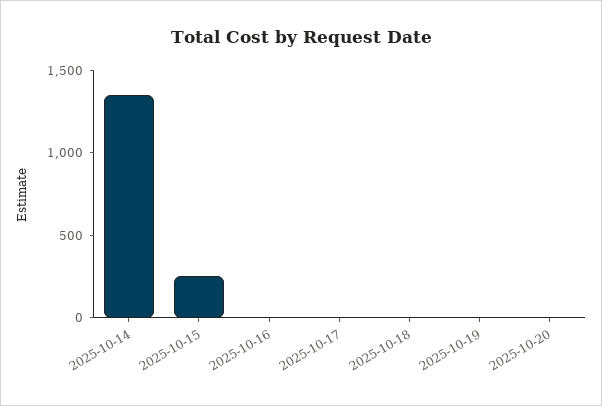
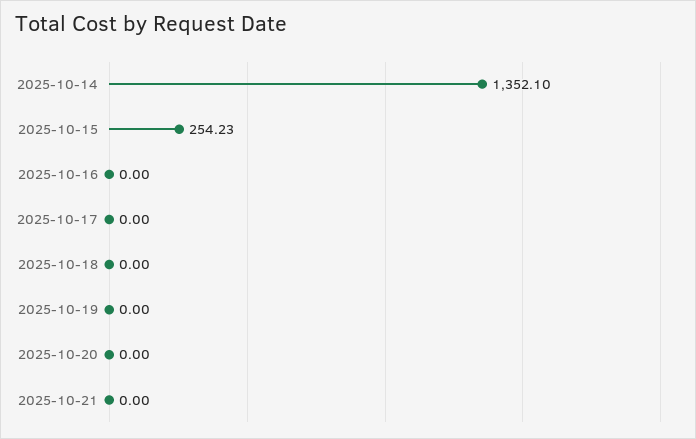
2025-10-21: none -> 0

